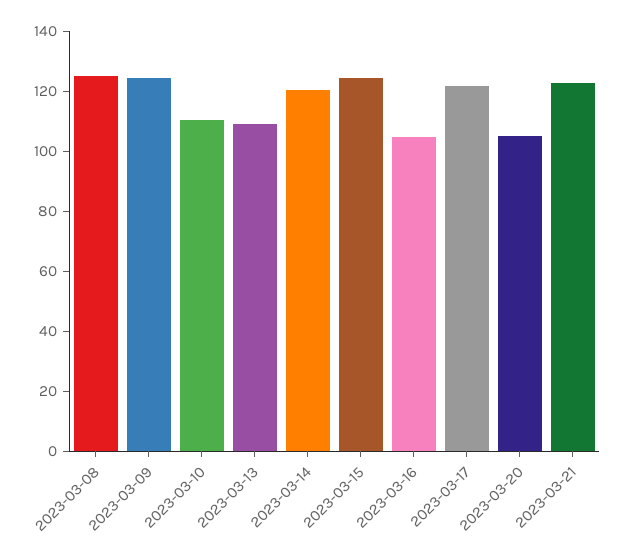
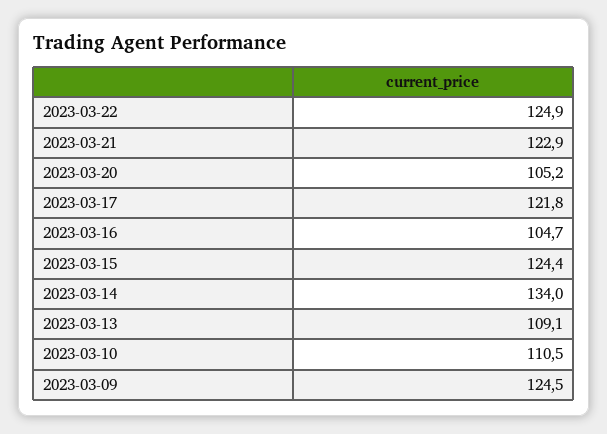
2023-03-08: 125 -> none
2023-03-14: 120 -> 134
2023-03-22: none -> 124.9

